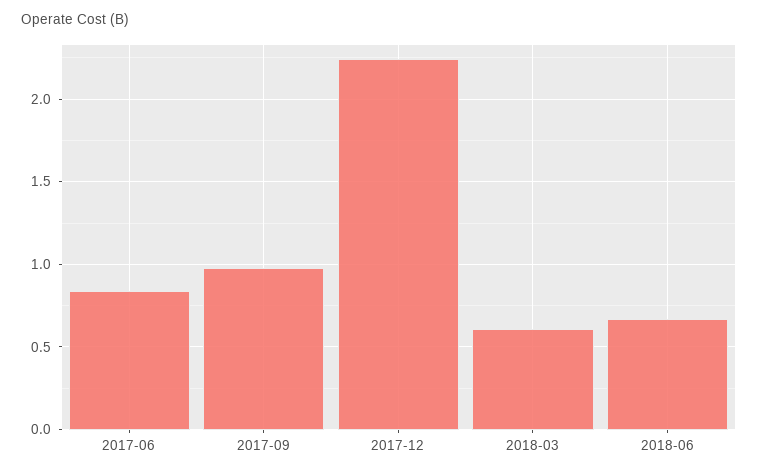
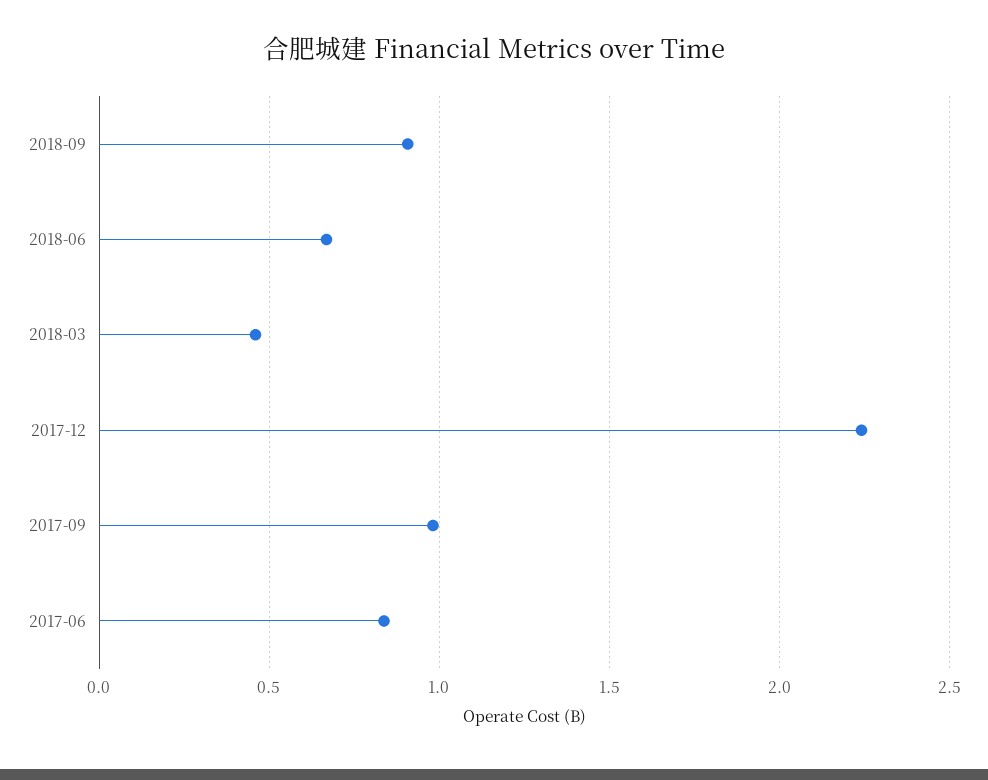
2018-03: 0.6 -> 0.45
2018-09: none -> 0.9

